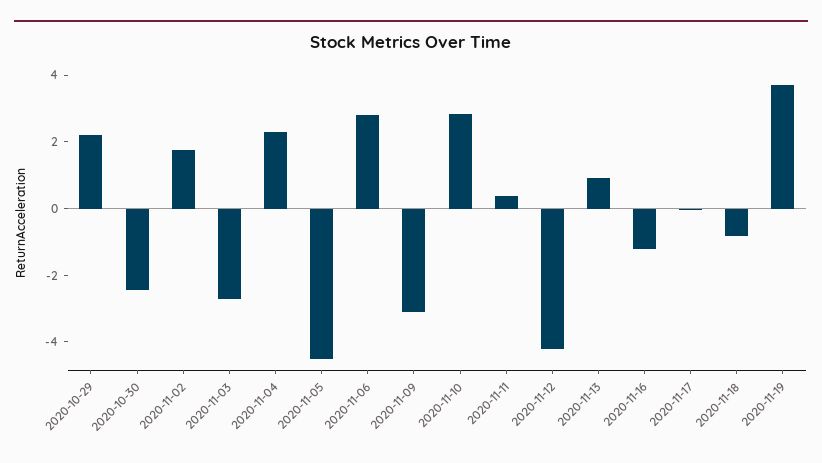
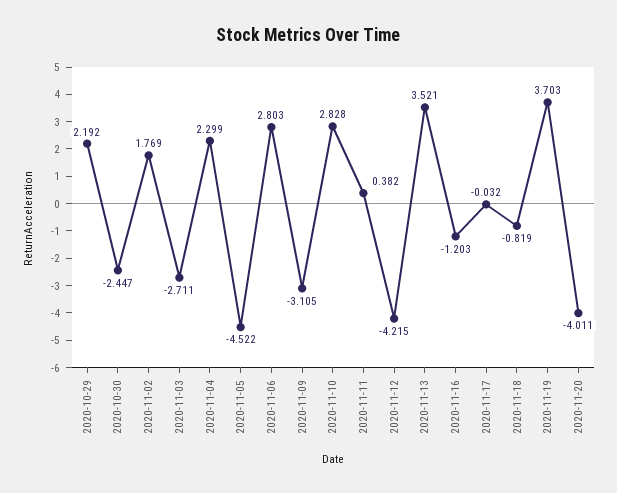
2020-11-13: 1 -> 3.521
2020-11-20: none -> -4.011

